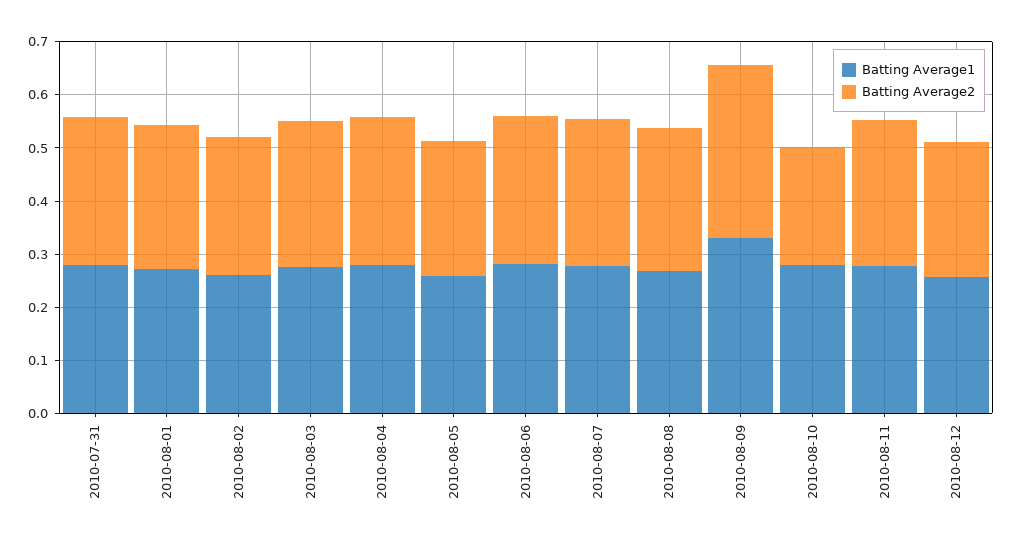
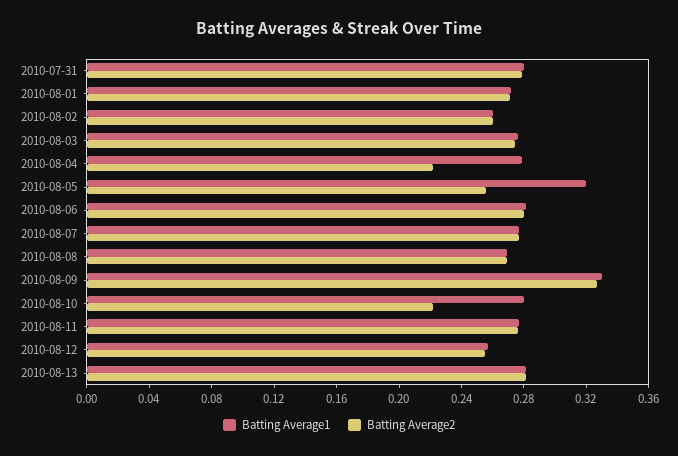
Batting Average2, 2010-08-04: 0.28 -> 0.22
Batting Average1, 2010-08-05: 0.26 -> 0.32
Batting Average1, 2010-08-13: none -> 0.28
Batting Average2, 2010-08-13: none -> 0.28

